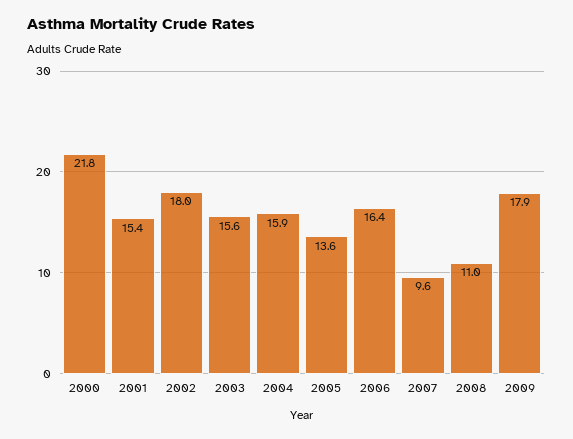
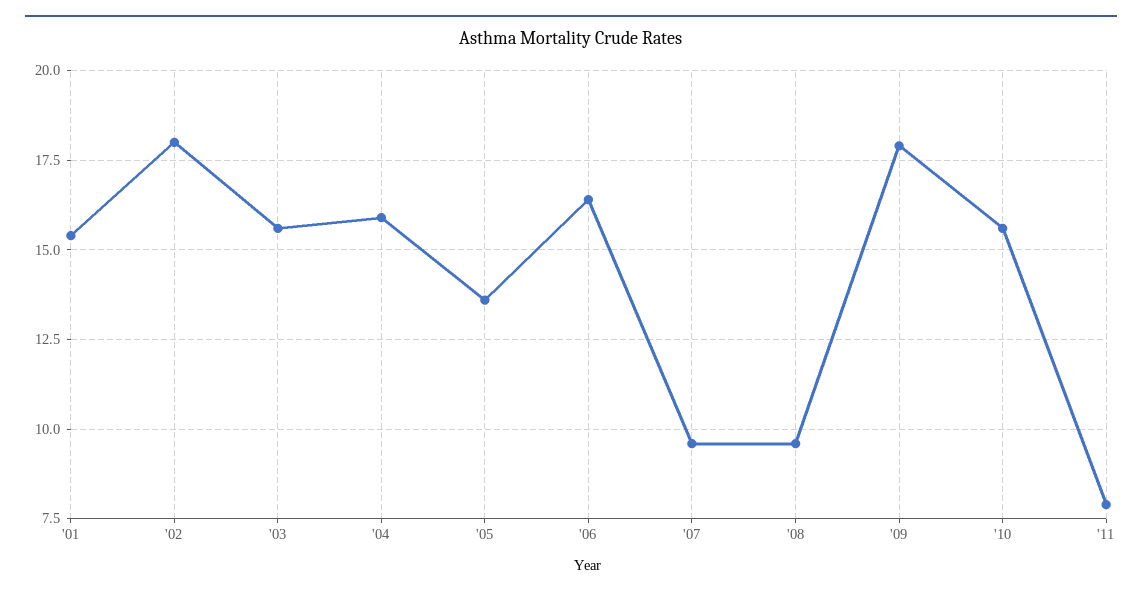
2000: 21.8 -> none
2008: 11 -> 9.5
'10: none -> 15.5
'11: none -> 8

